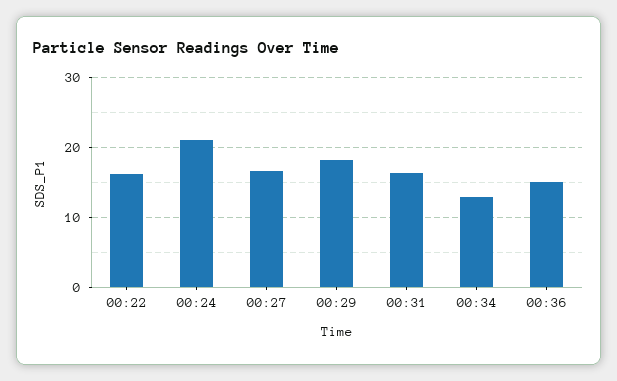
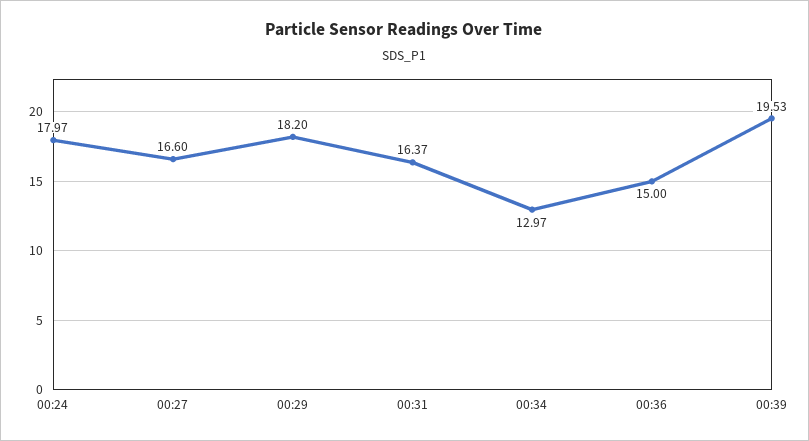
00:22: 16 -> none
00:24: 21 -> 17.97
00:39: none -> 19.53

